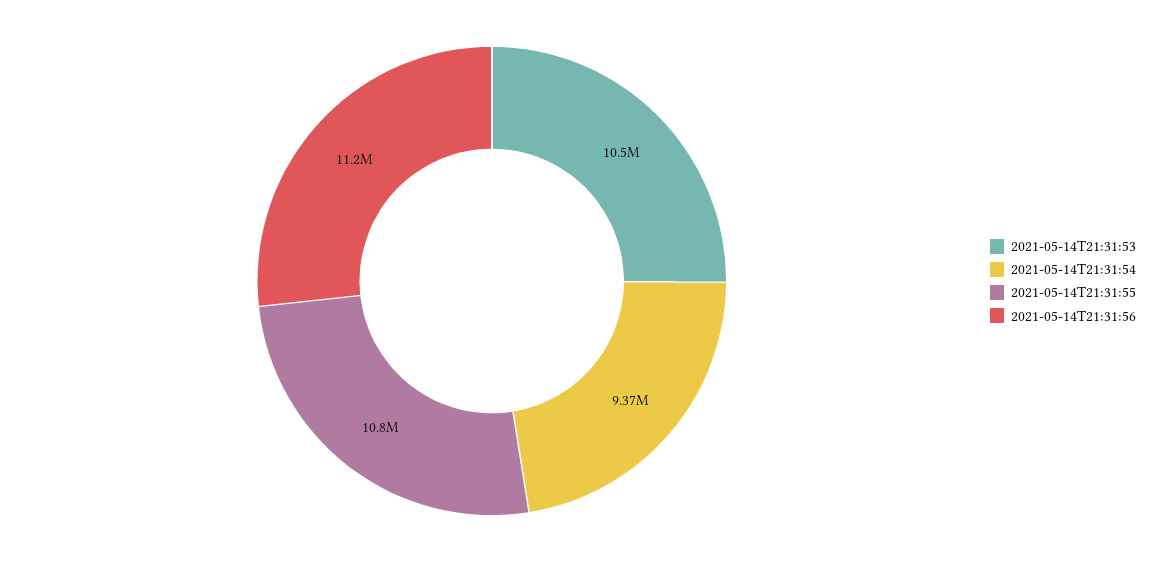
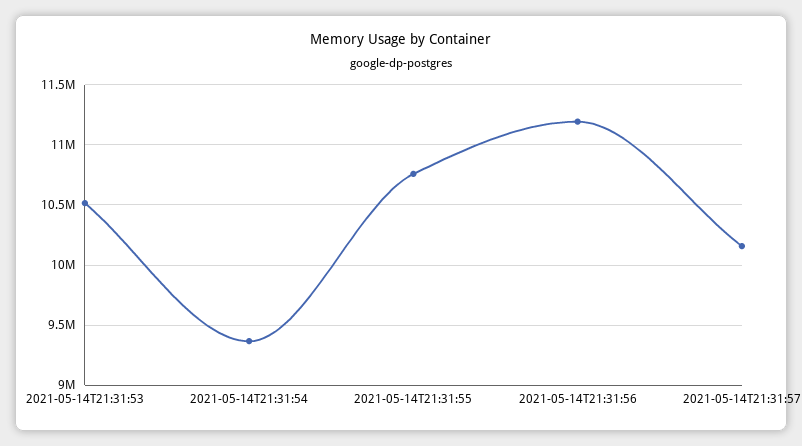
2021-05-14T21:31:57: none -> 10150000

